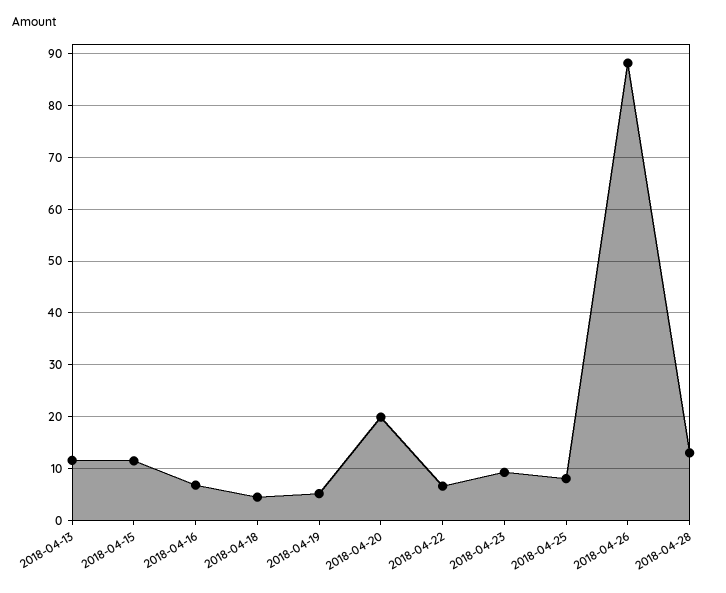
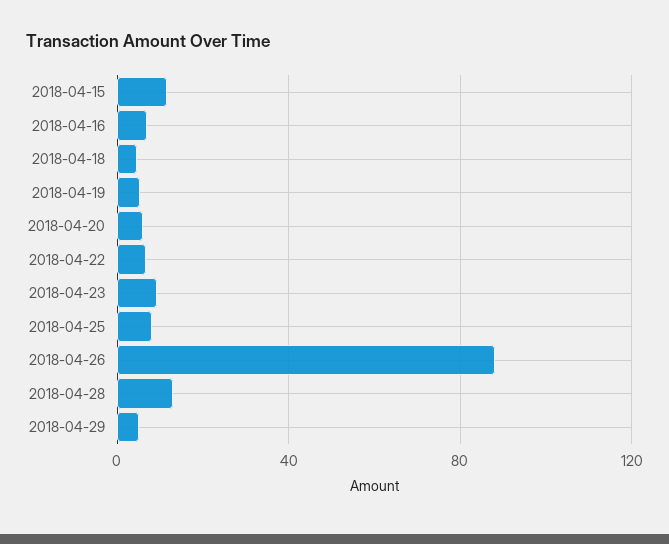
2018-04-13: 12 -> none
2018-04-20: 20 -> 5
2018-04-29: none -> 5

